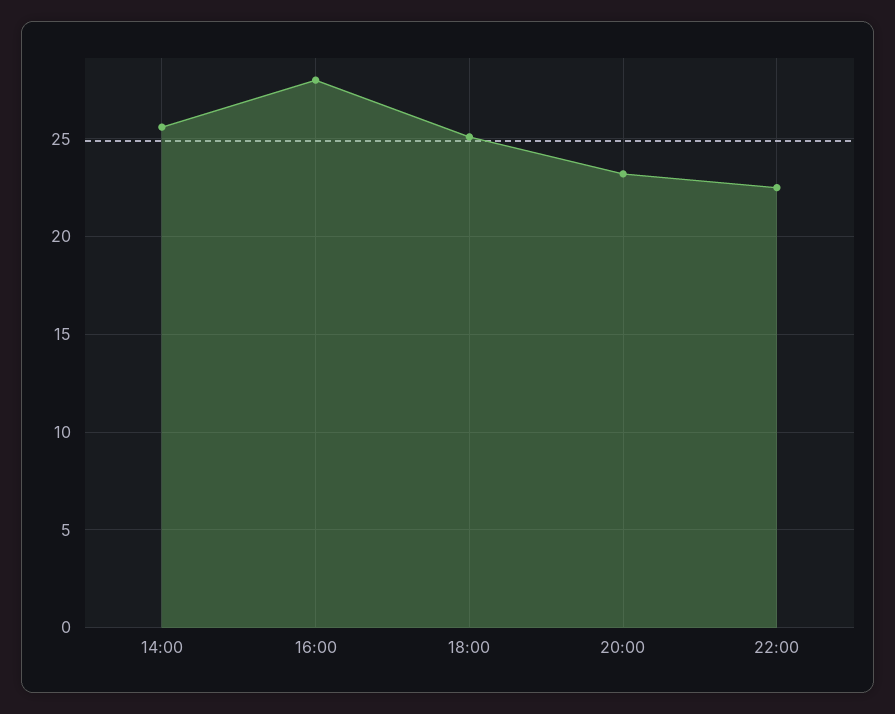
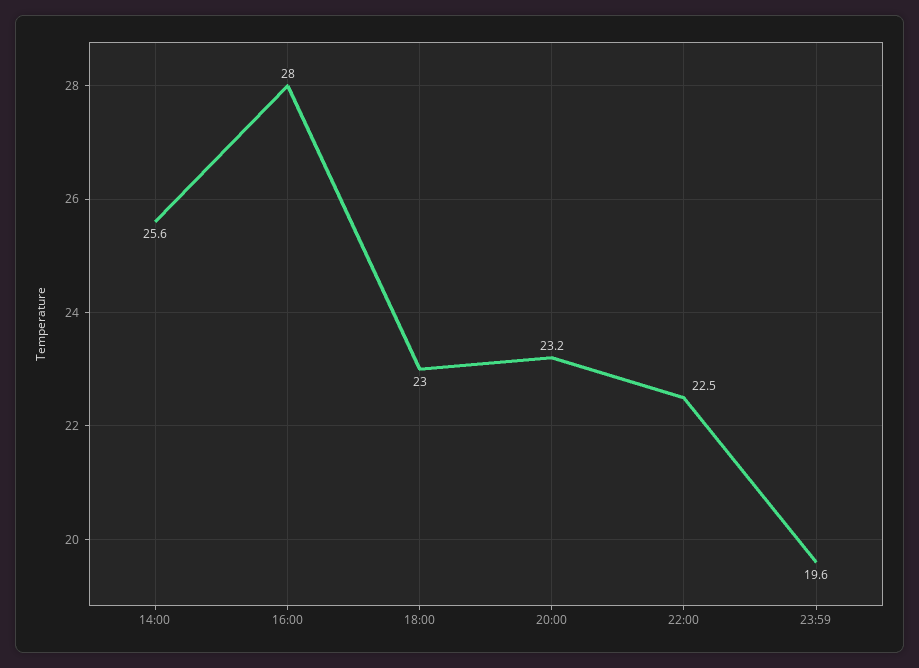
18:00: 25 -> 23
23:59: none -> 19.6

